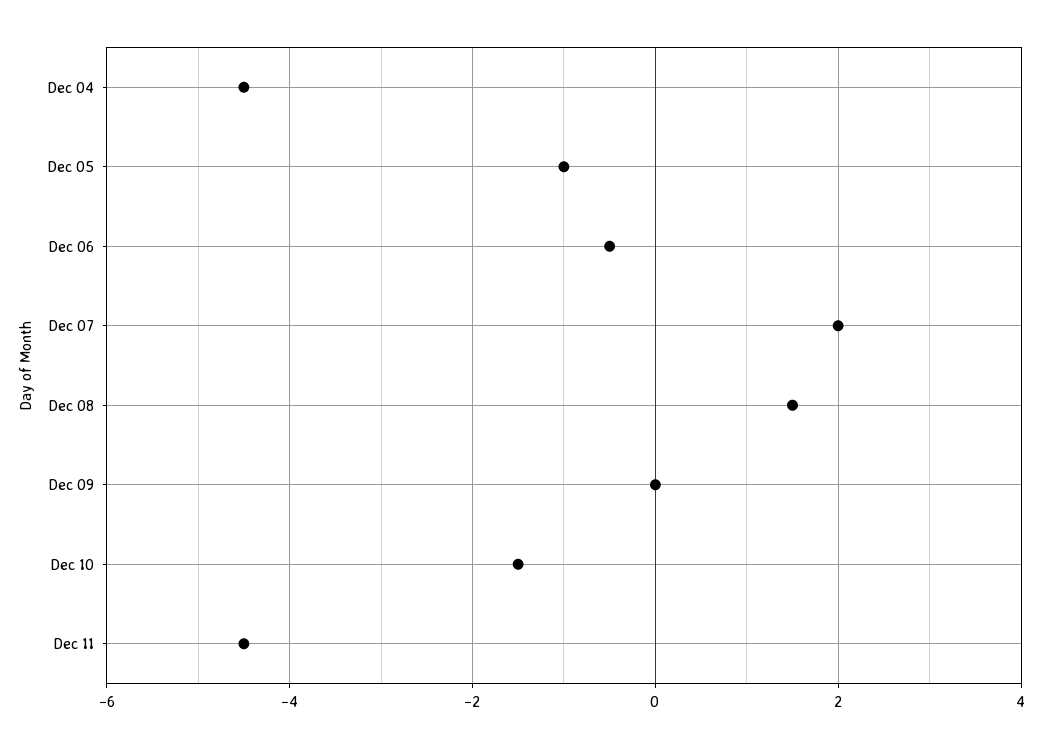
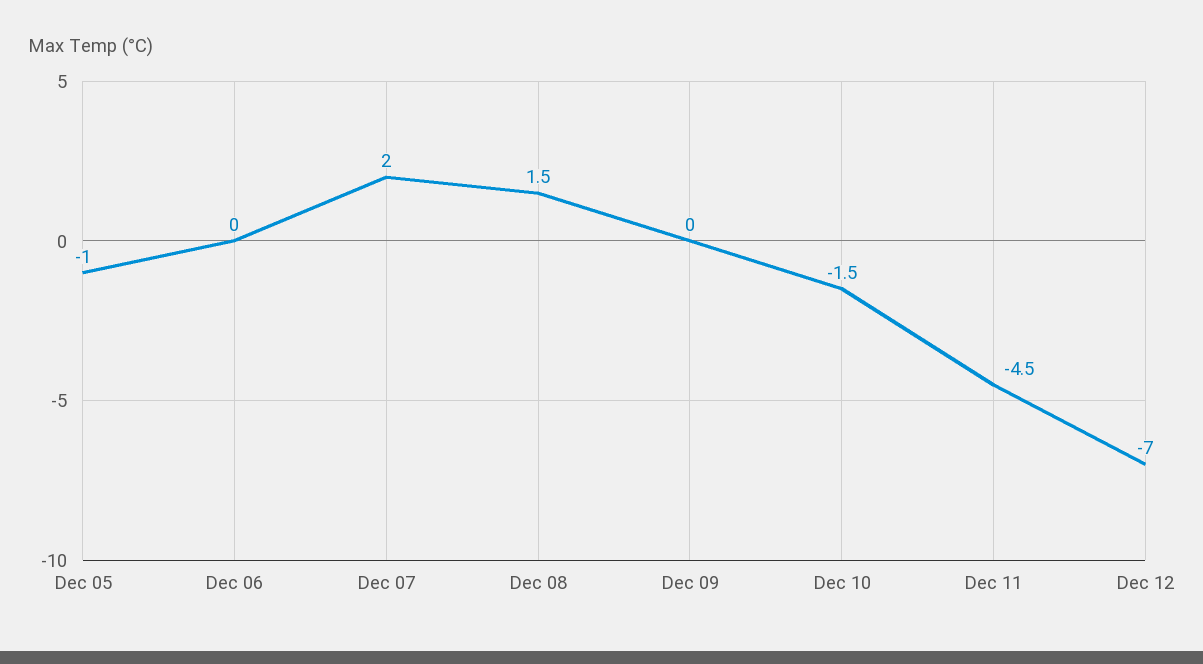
Dec 04: -4.5 -> none
Dec 06: -0.5 -> 0
Dec 12: none -> -7

